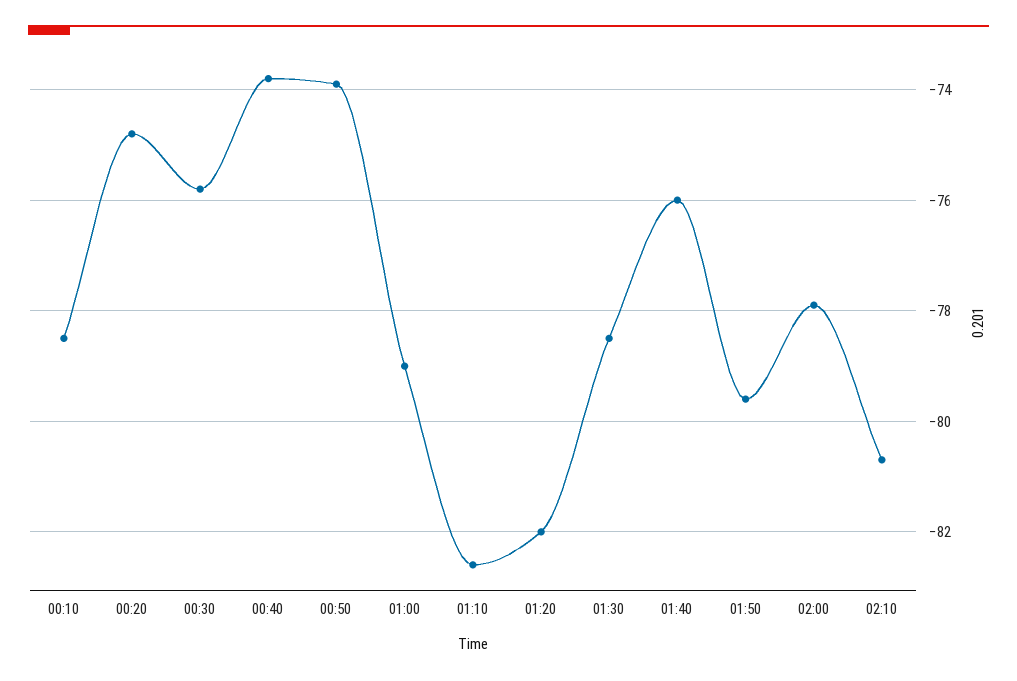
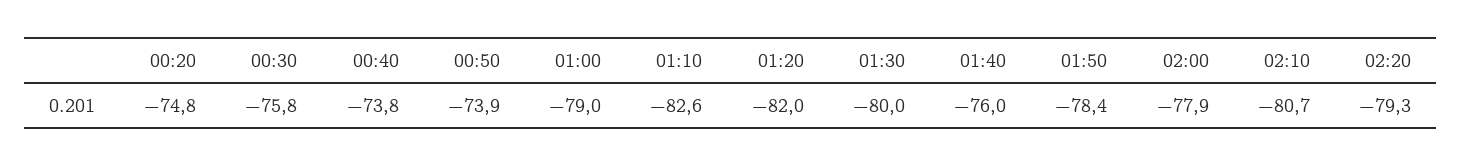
00:10: -78.5 -> none
01:30: -78.5 -> -80
01:50: -79.5 -> -78.4
02:20: none -> -79.3

